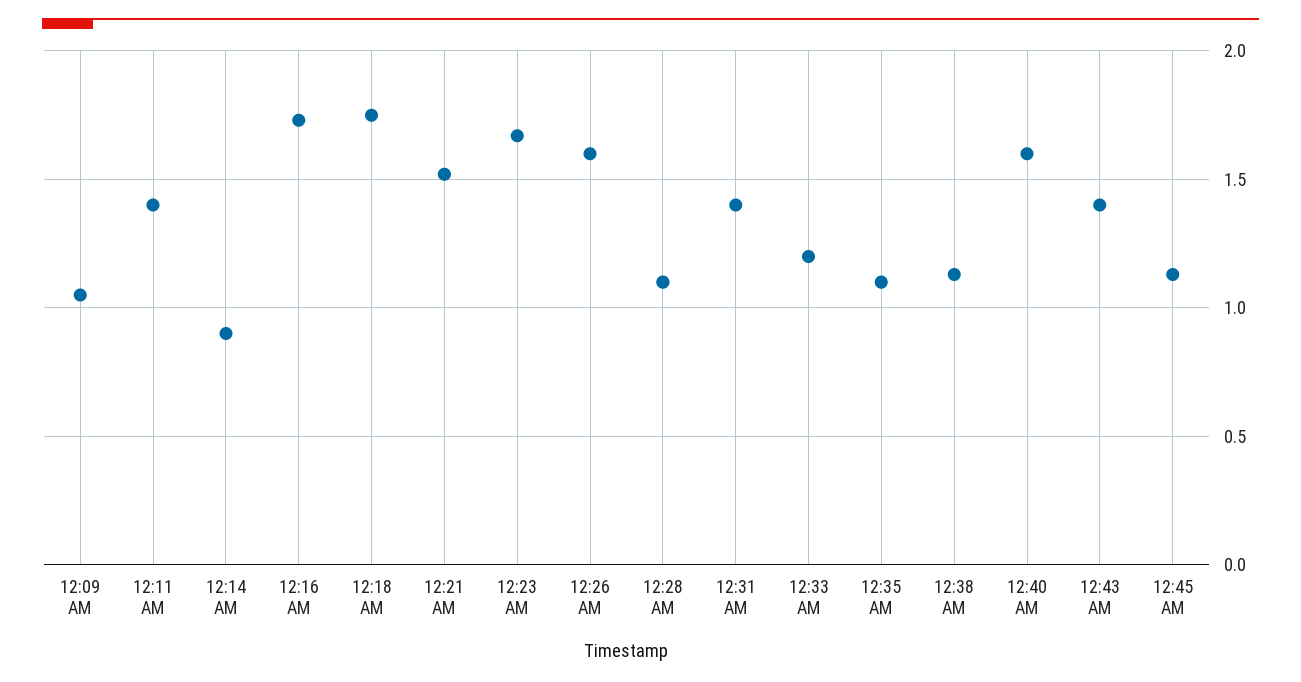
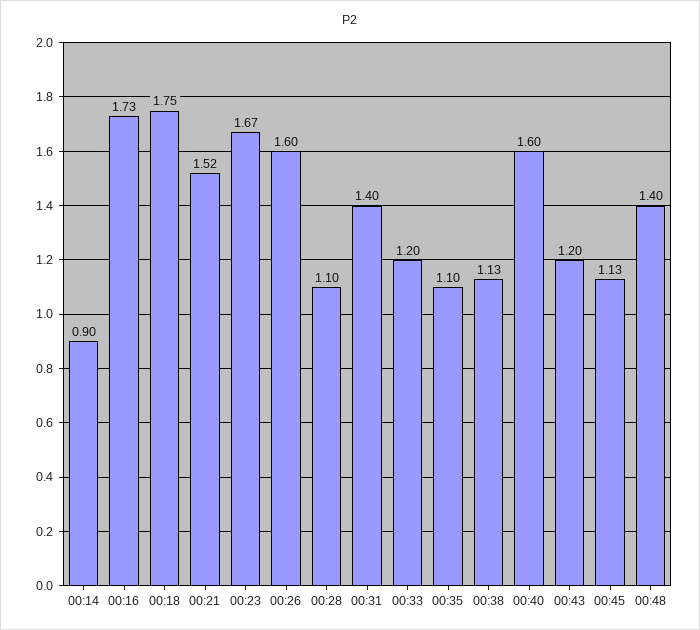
12:09 AM: 1.05 -> none
12:11 AM: 1.4 -> none
12:43 AM: 1.4 -> 1.2
00:48: none -> 1.4

